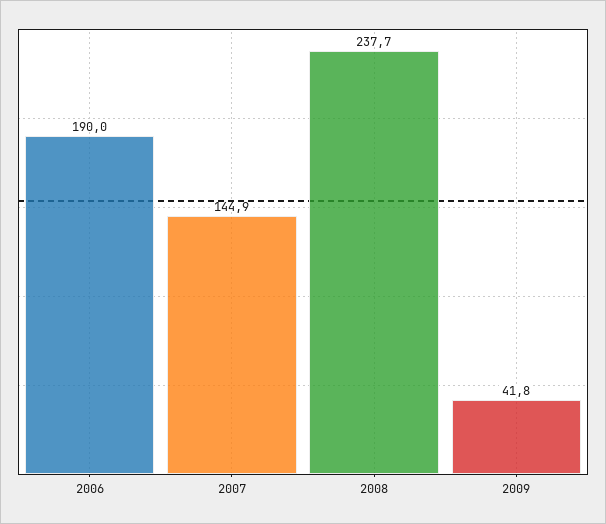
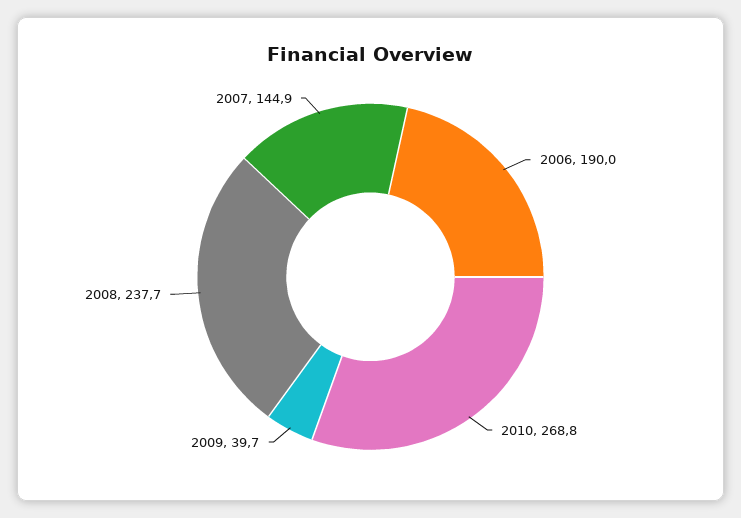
2009: 41.8 -> 39.7
2010: none -> 268.8

